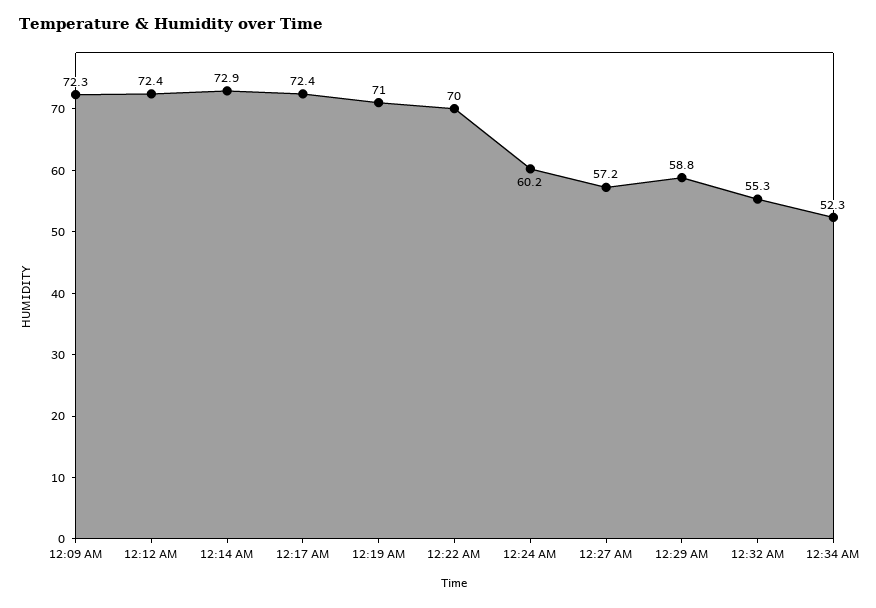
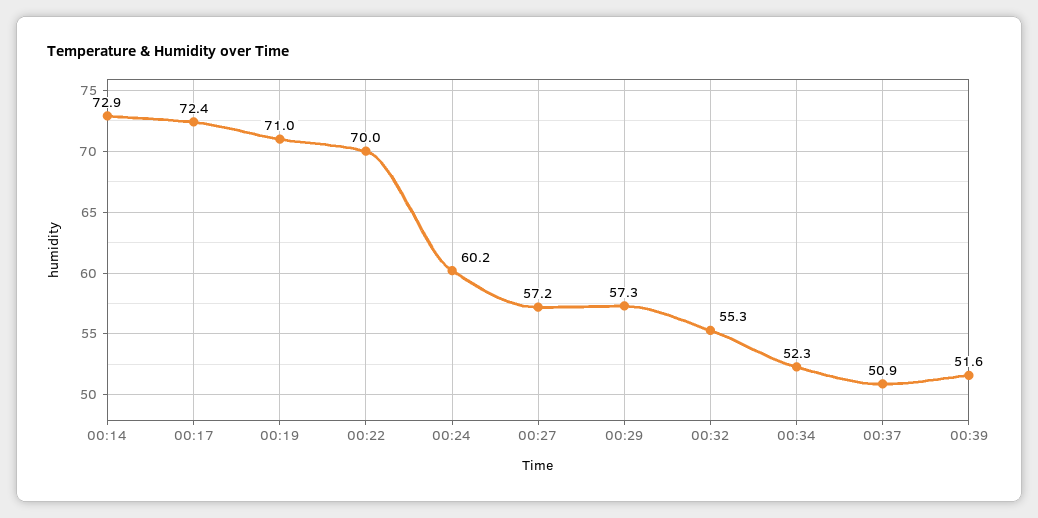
12:09 AM: 72.3 -> none
12:12 AM: 72.4 -> none
12:29 AM: 58.8 -> 57.3
00:37: none -> 50.9
00:39: none -> 51.6

